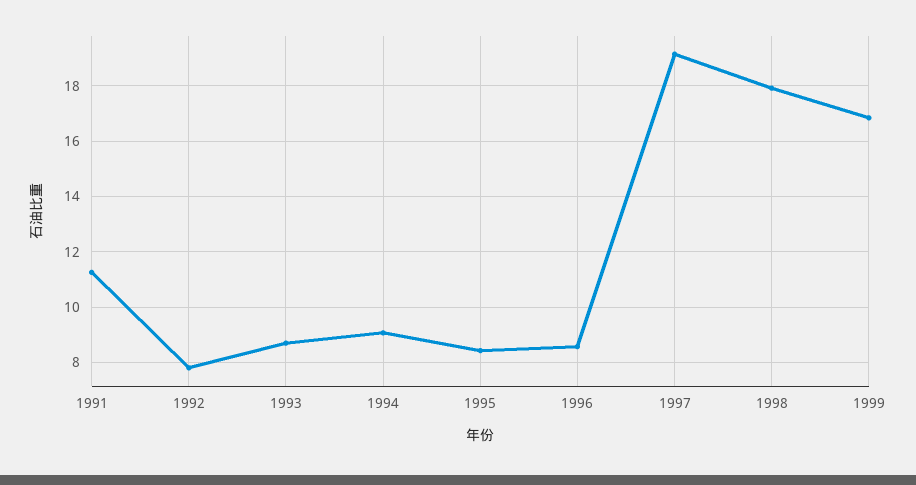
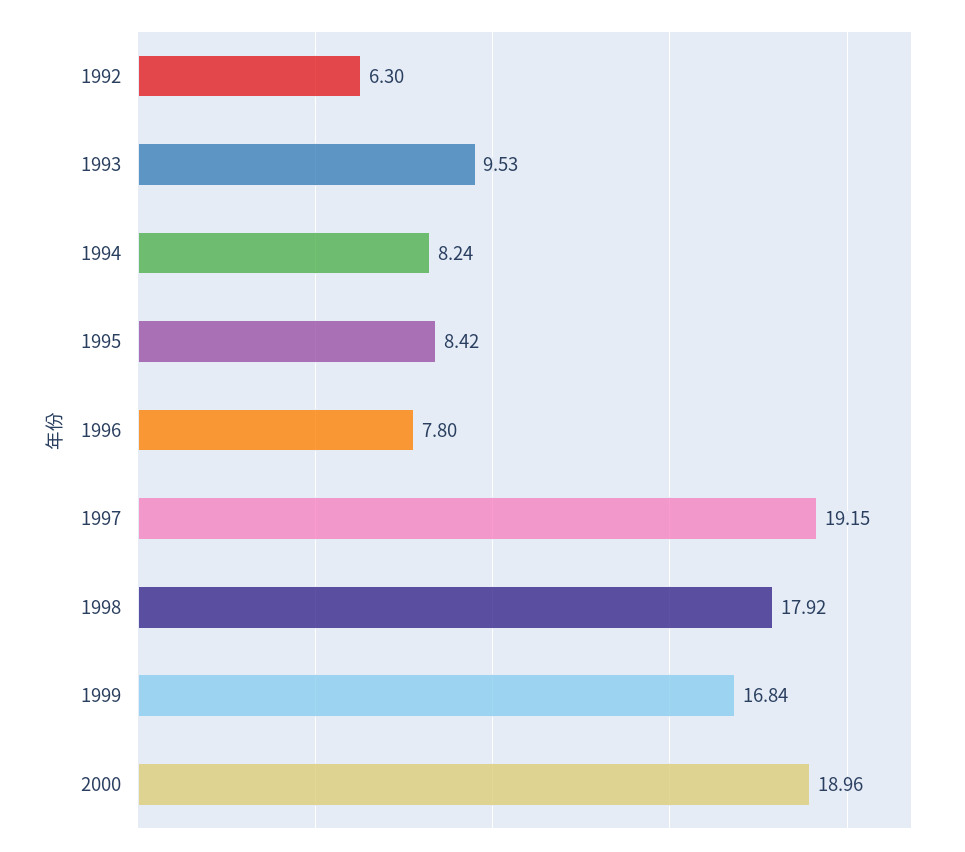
1991: 11.25 -> none
1992: 7.75 -> 6.3
1993: 8.75 -> 9.53
1994: 9 -> 8.24
1996: 8.5 -> 7.8
2000: none -> 18.96

